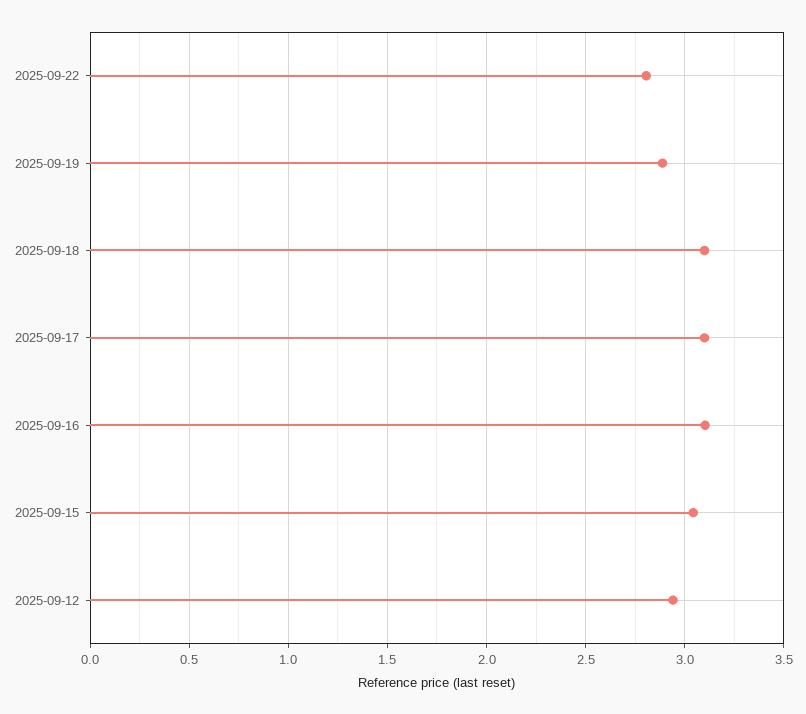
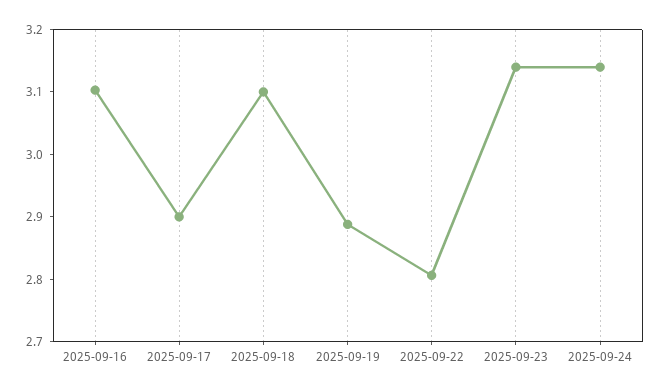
2025-09-17: 3.1 -> 2.9
2025-09-15: 3.05 -> none
2025-09-12: 2.95 -> none
2025-09-23: none -> 3.14
2025-09-24: none -> 3.14

